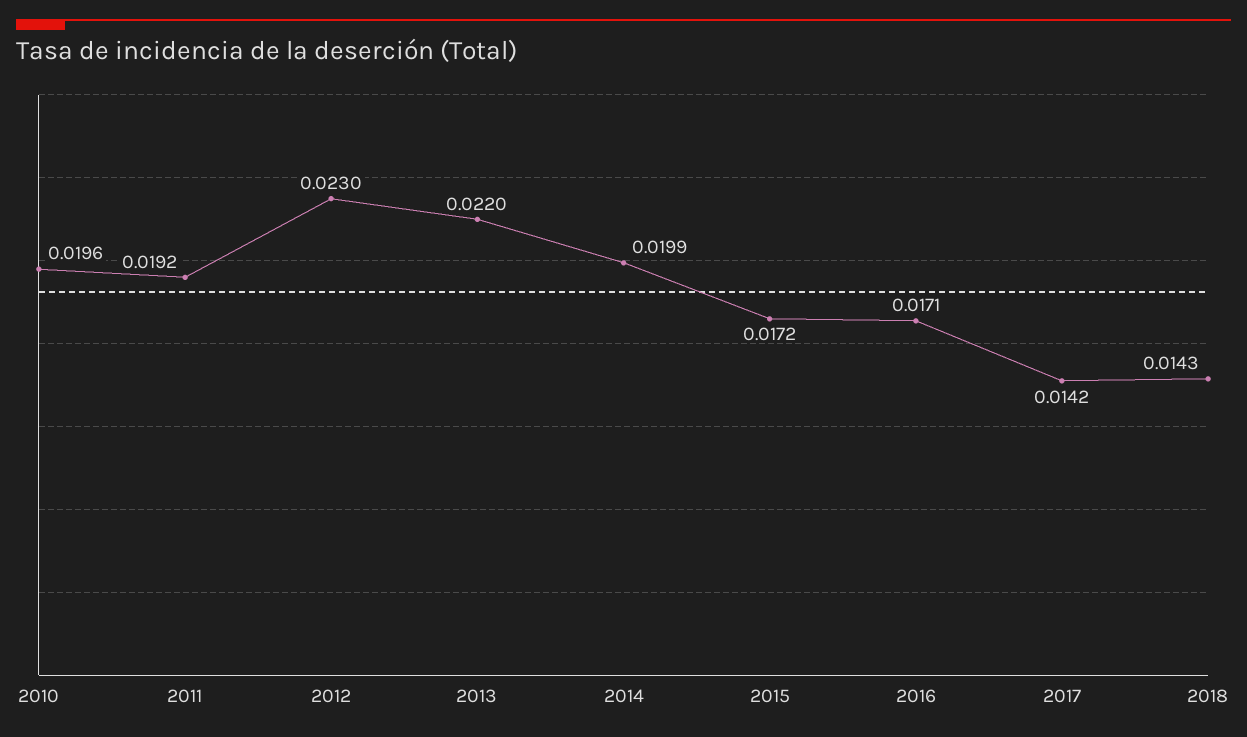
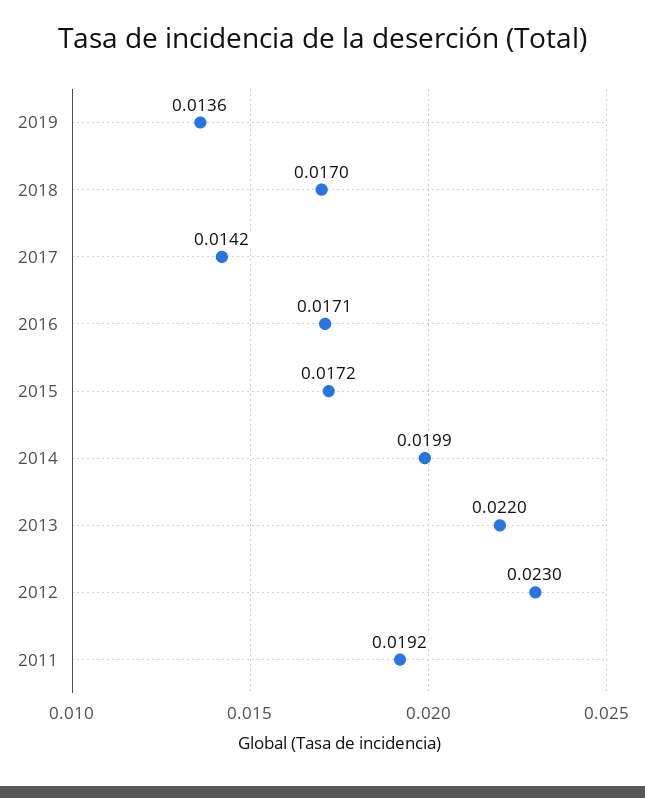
2010: 0.0196 -> none
2018: 0.0143 -> 0.017
2019: none -> 0.0136

